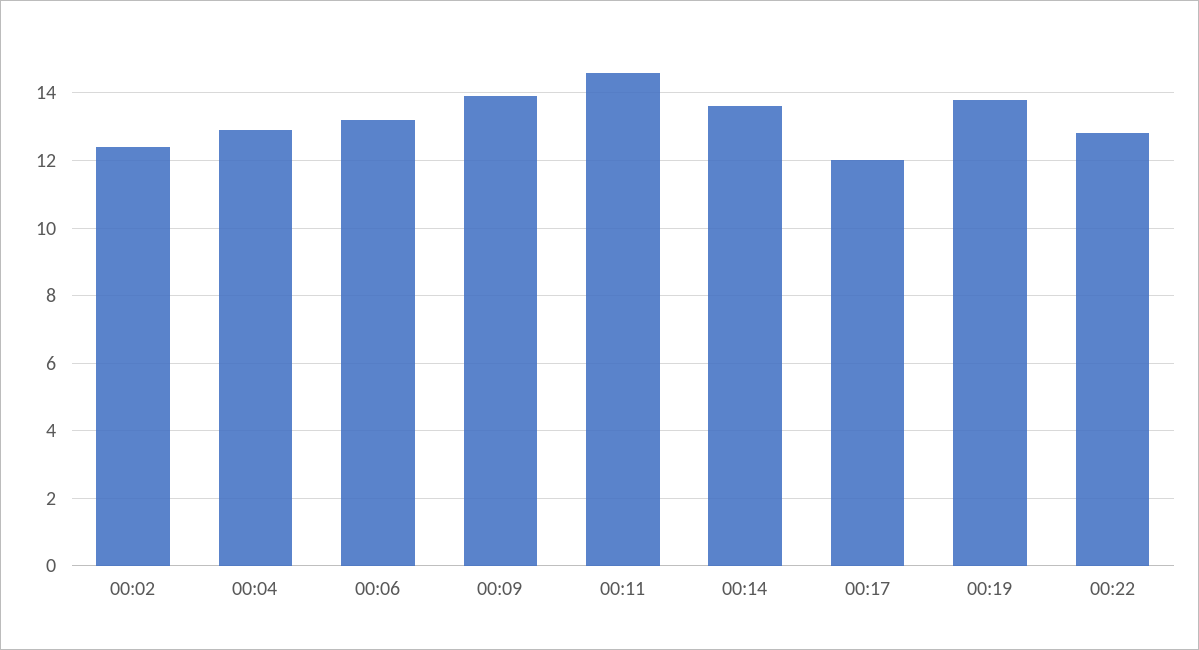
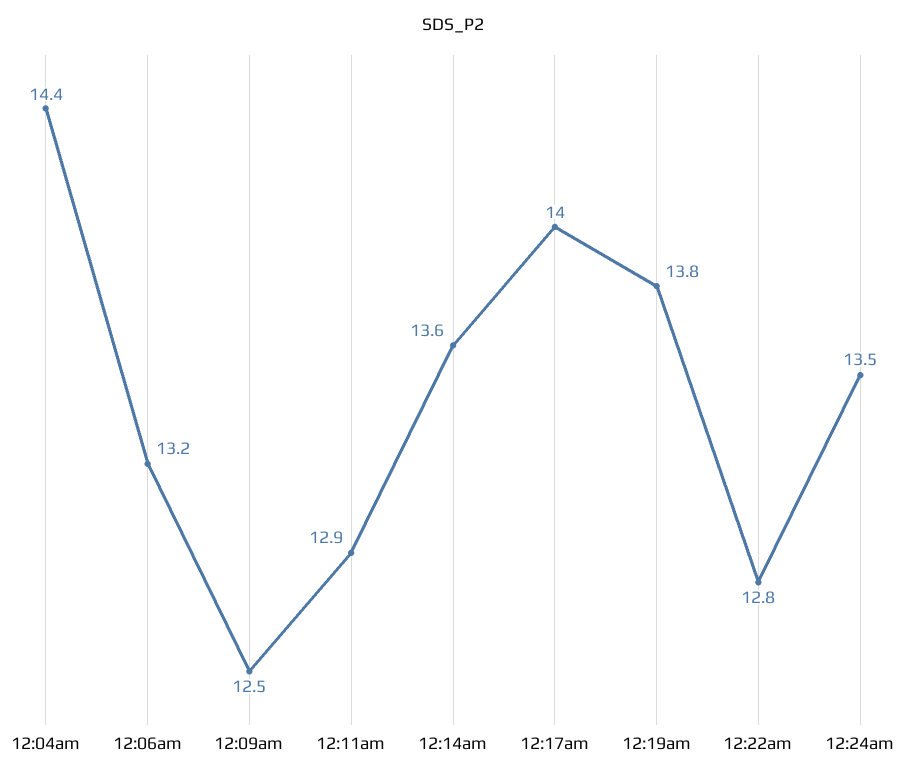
00:02: 12.5 -> none
00:04: 13 -> 14.4
00:09: 14 -> 12.5
00:11: 14.5 -> 12.9
00:17: 12 -> 14
12:24am: none -> 13.5

